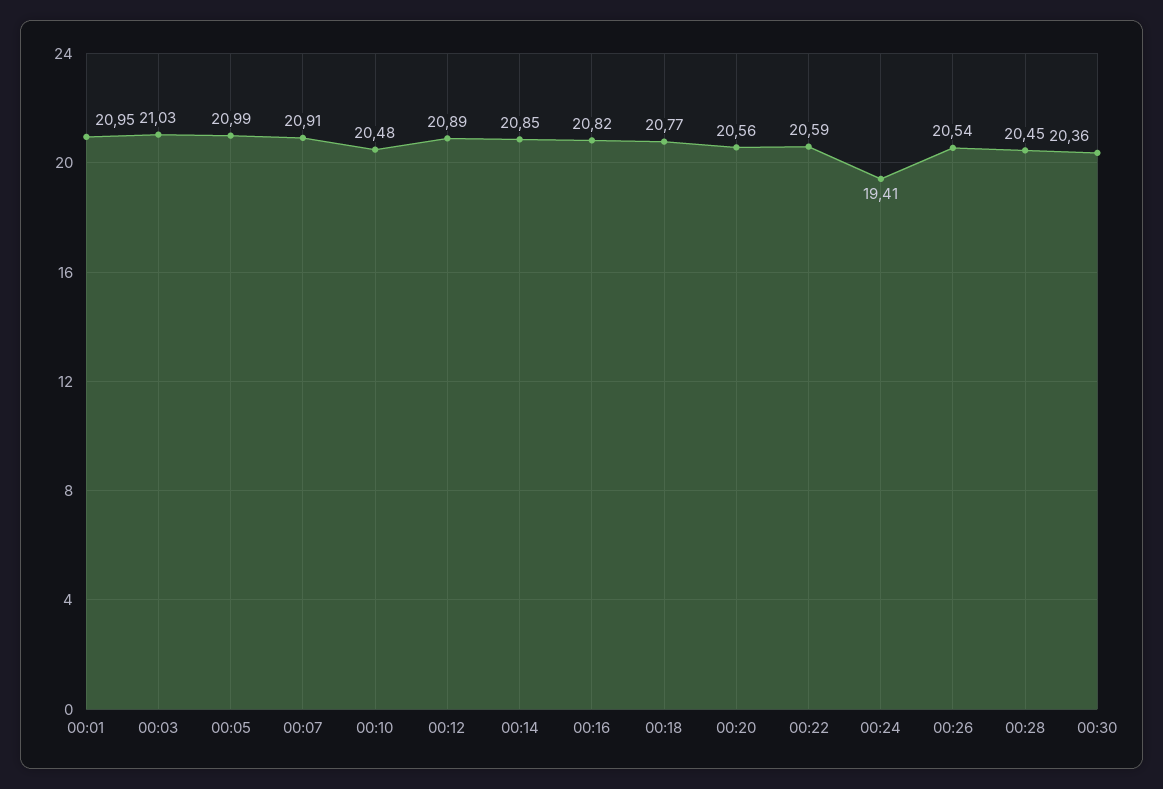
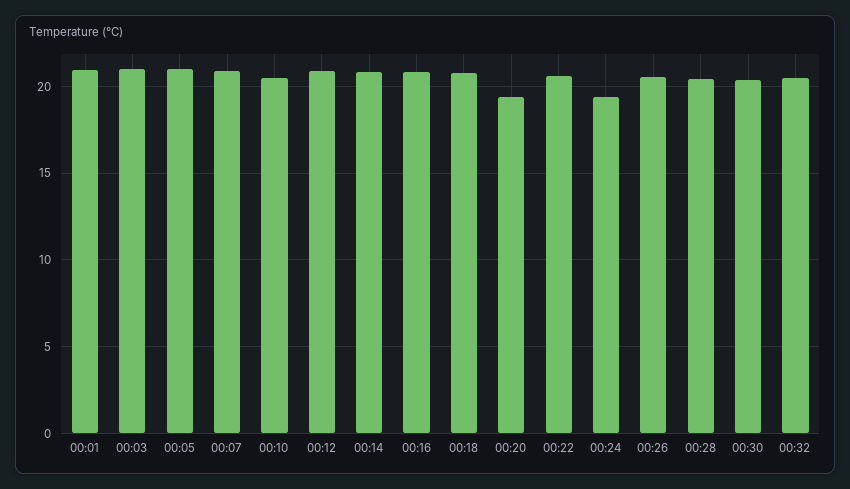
00:20: 20.56 -> 19.5
00:32: none -> 20.5

